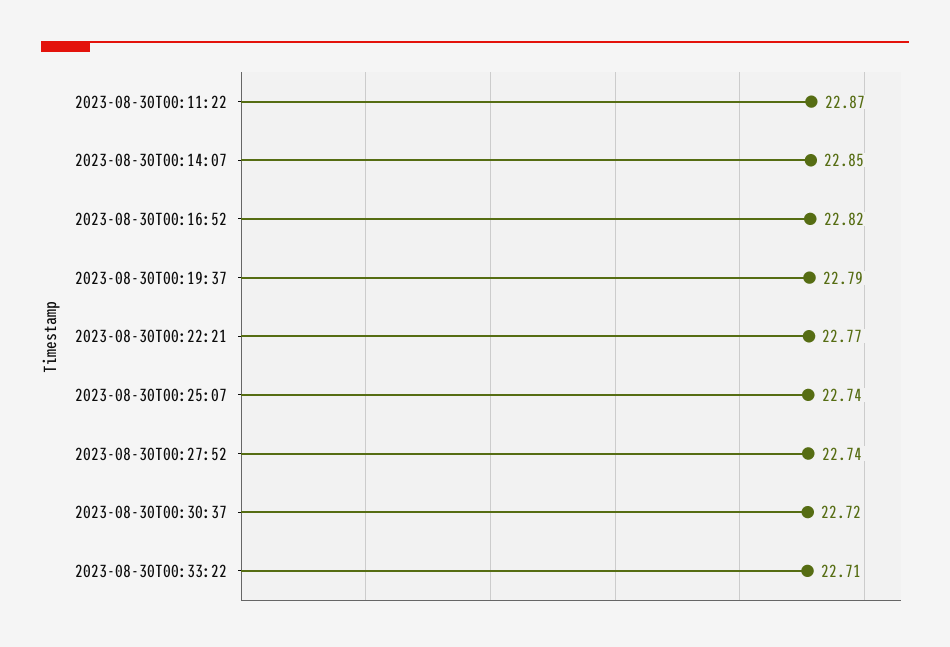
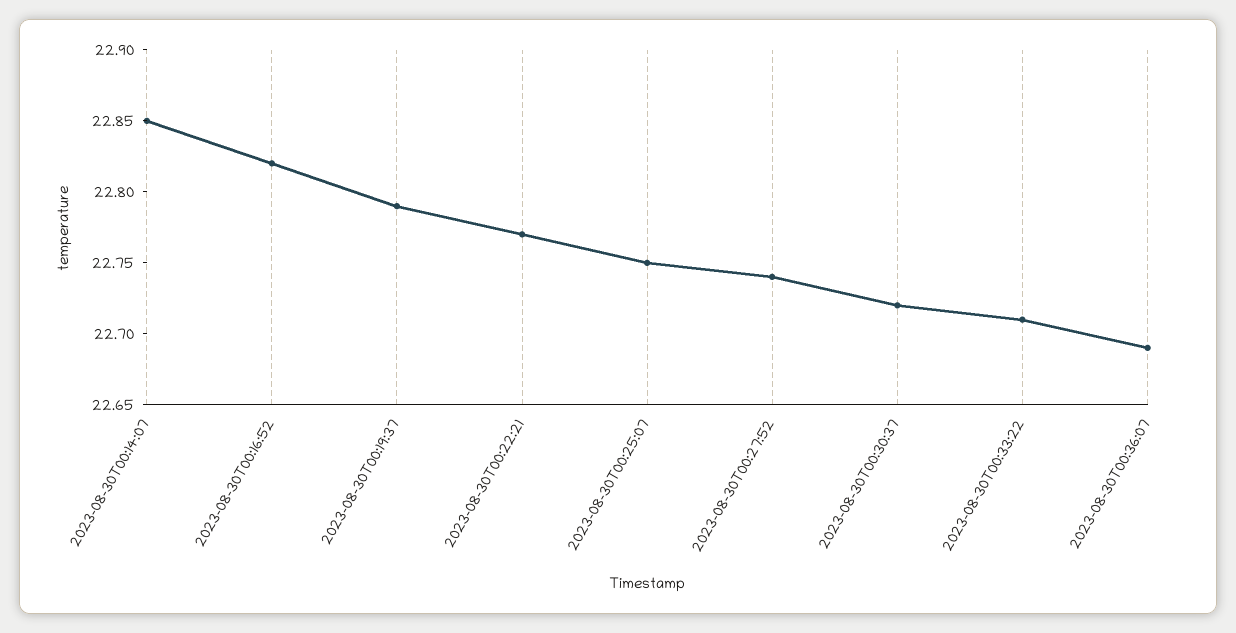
2023-08-30T00:11:22: 22.87 -> none
2023-08-30T00:25:07: 22.74 -> 22.75
2023-08-30T00:36:07: none -> 22.69

